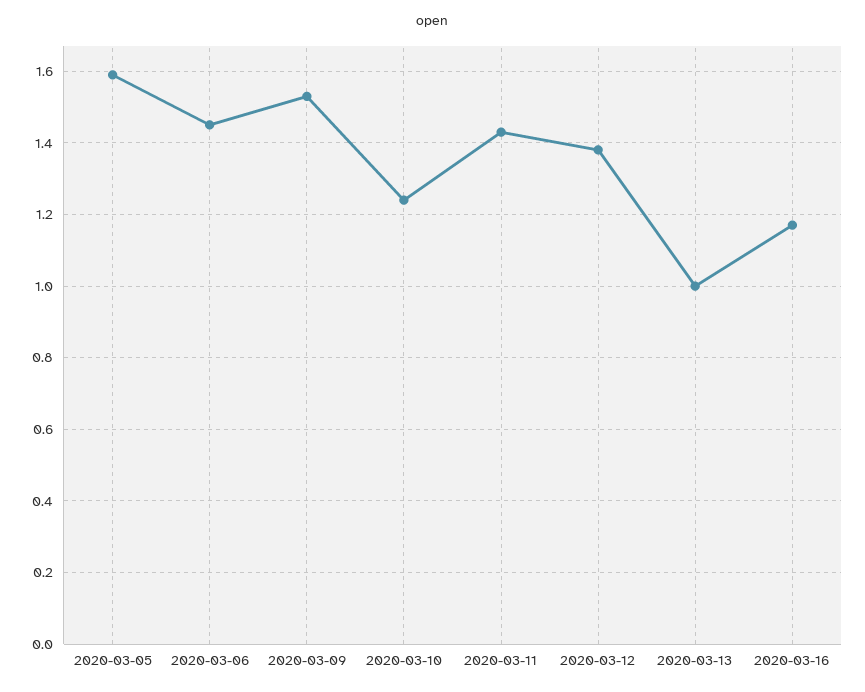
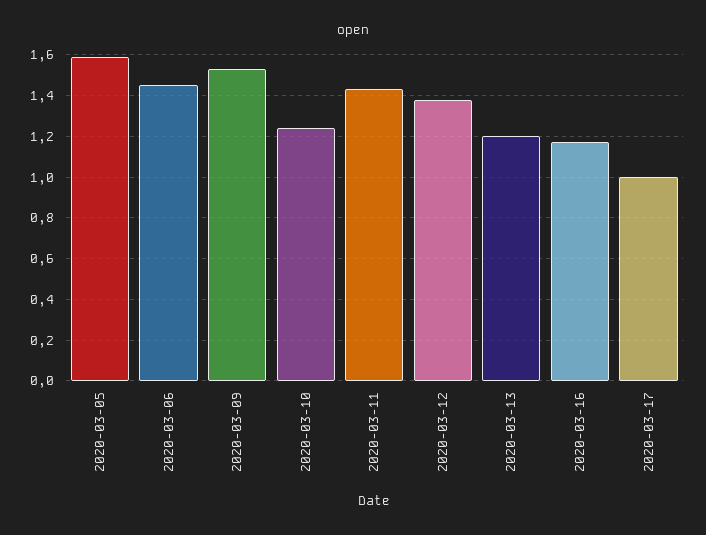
2020-03-13: 1 -> 1.2
2020-03-17: none -> 1

